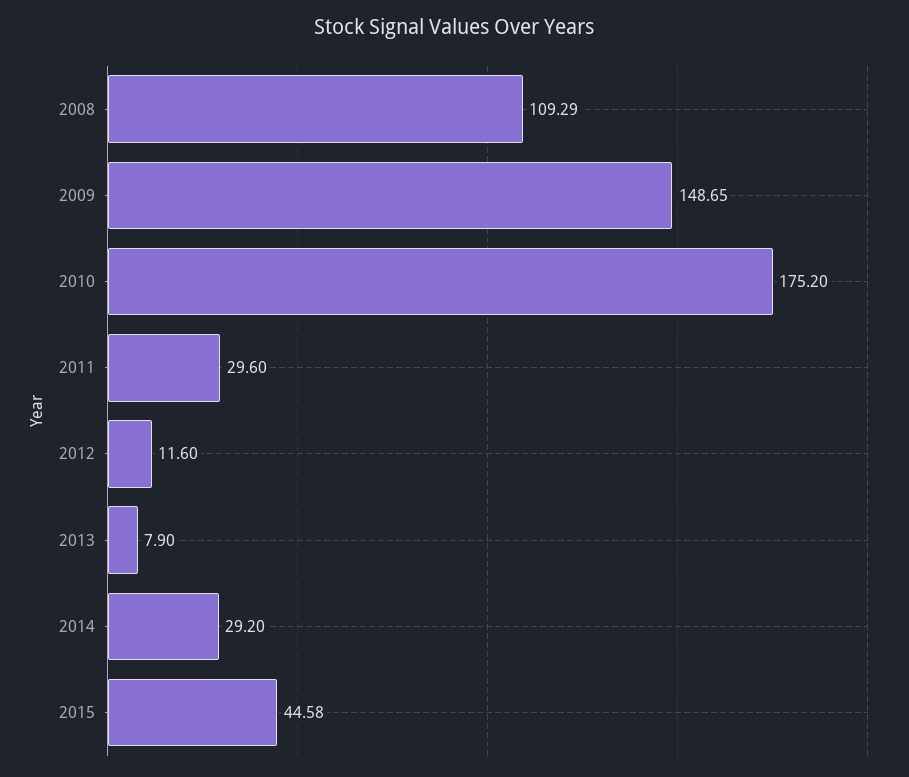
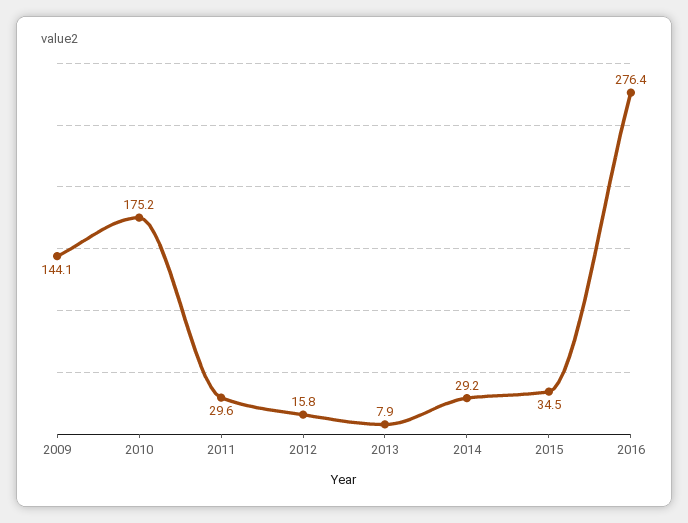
2008: 109.29 -> none
2009: 148.65 -> 144.1
2012: 11.6 -> 15.8
2015: 44.58 -> 34.5
2016: none -> 276.4

